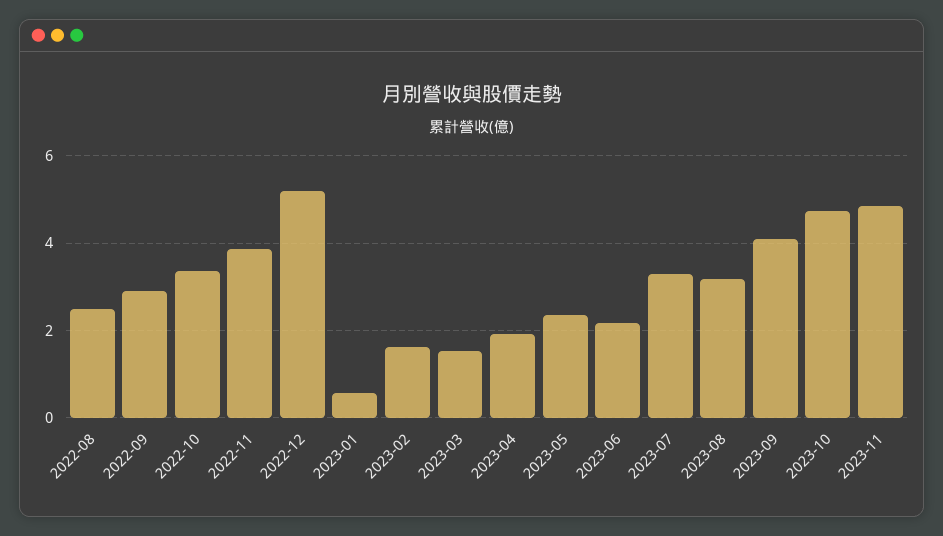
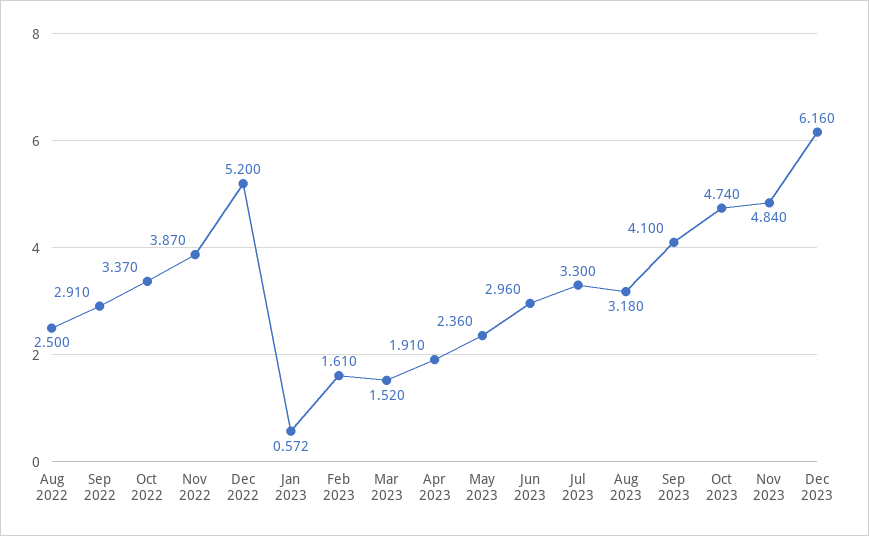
2023-06: 2.2 -> 2.96
Dec 2023: none -> 6.16

